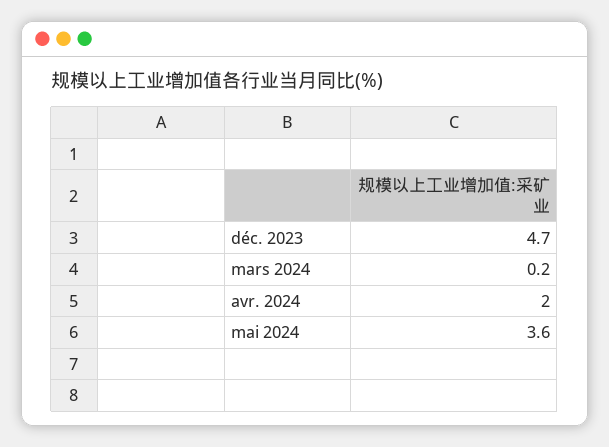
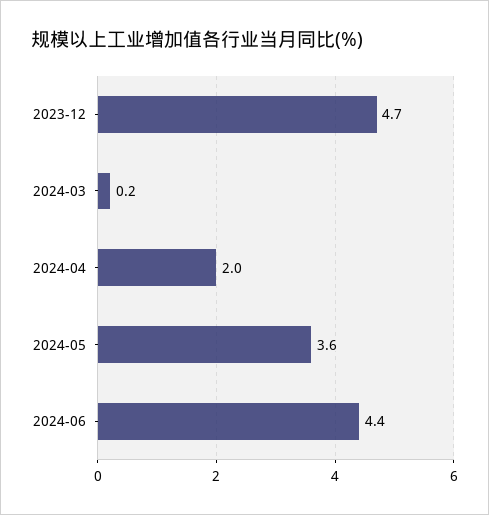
2024-06: none -> 4.4

